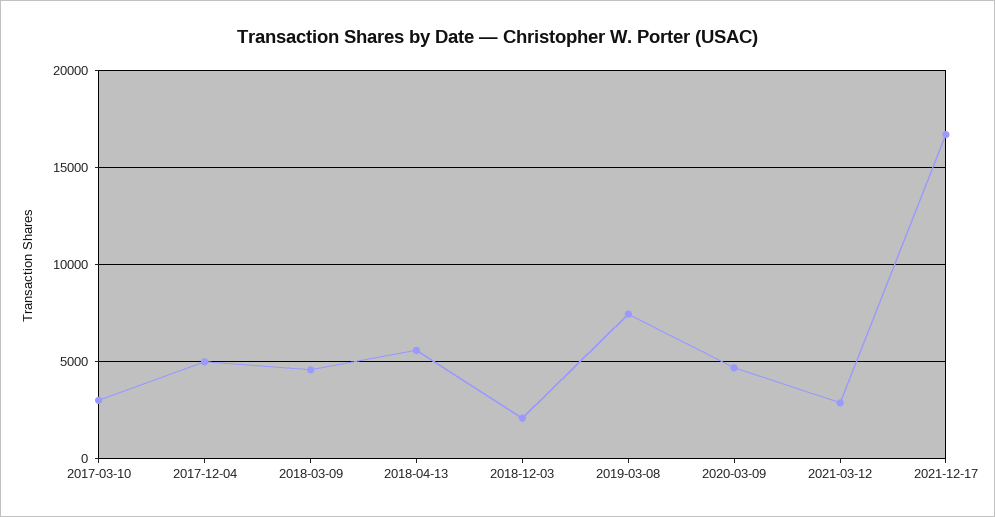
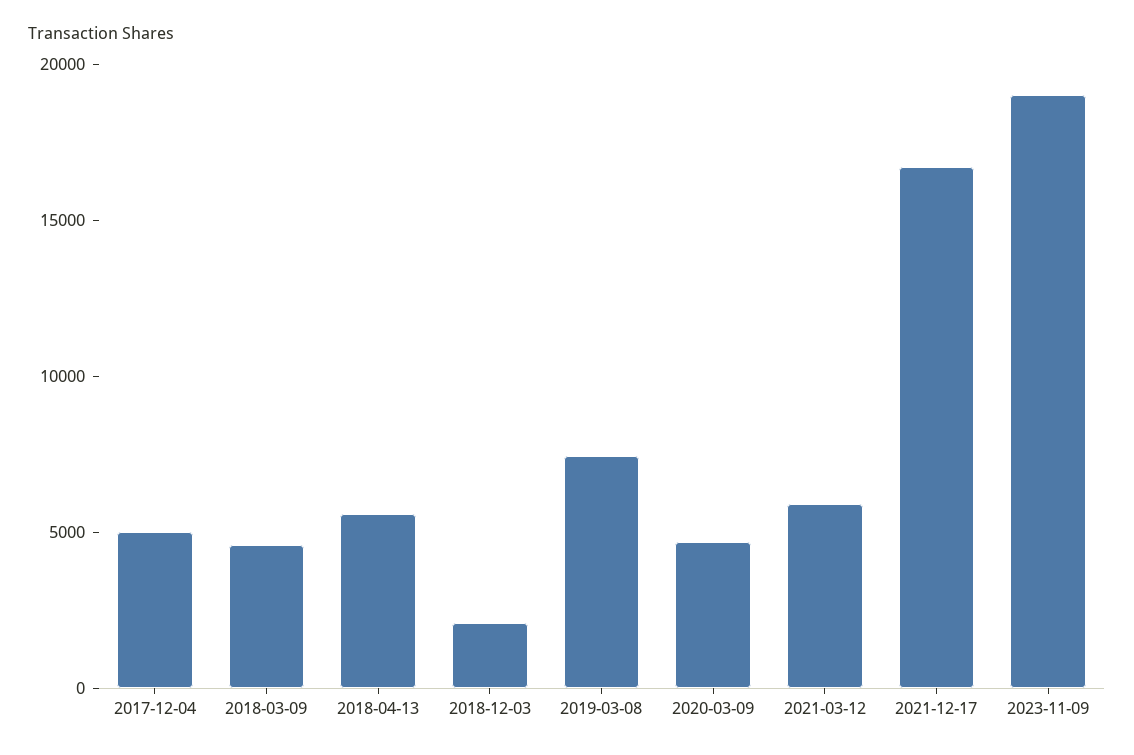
2017-03-10: 3000 -> none
2021-03-12: 3000 -> 6000
2023-11-09: none -> 19000

